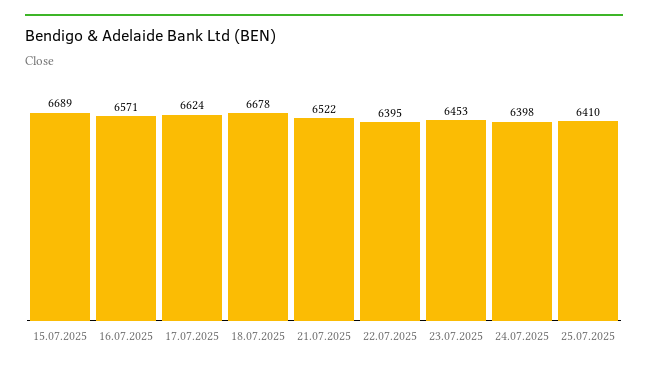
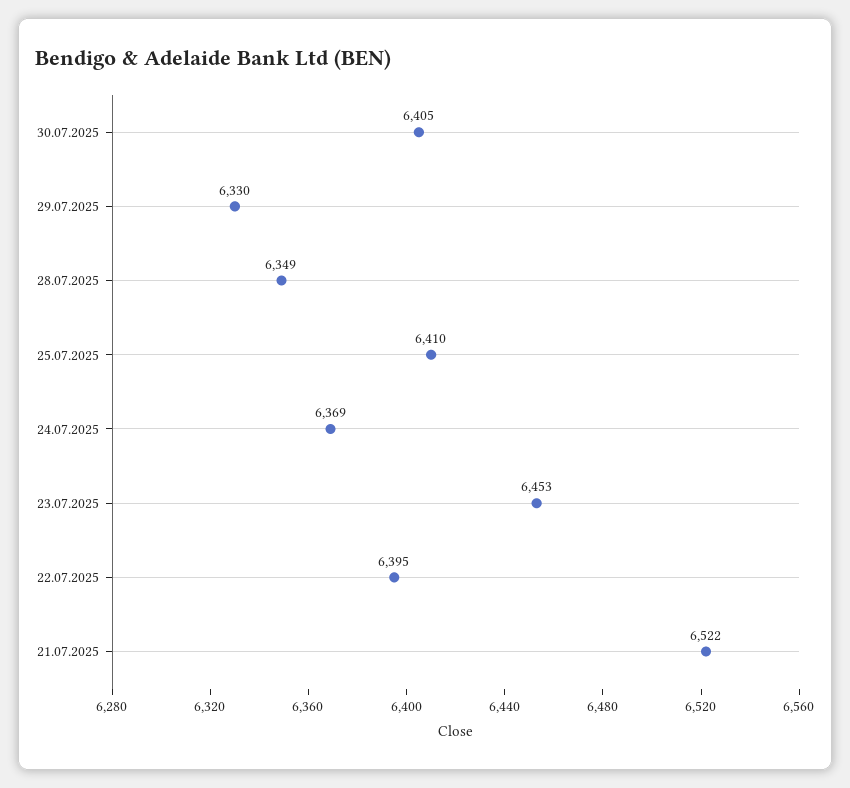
15.07.2025: 6689 -> none
16.07.2025: 6571 -> none
17.07.2025: 6624 -> none
18.07.2025: 6678 -> none
24.07.2025: 6398 -> 6369
30.07.2025: none -> 6405
29.07.2025: none -> 6330
28.07.2025: none -> 6349

